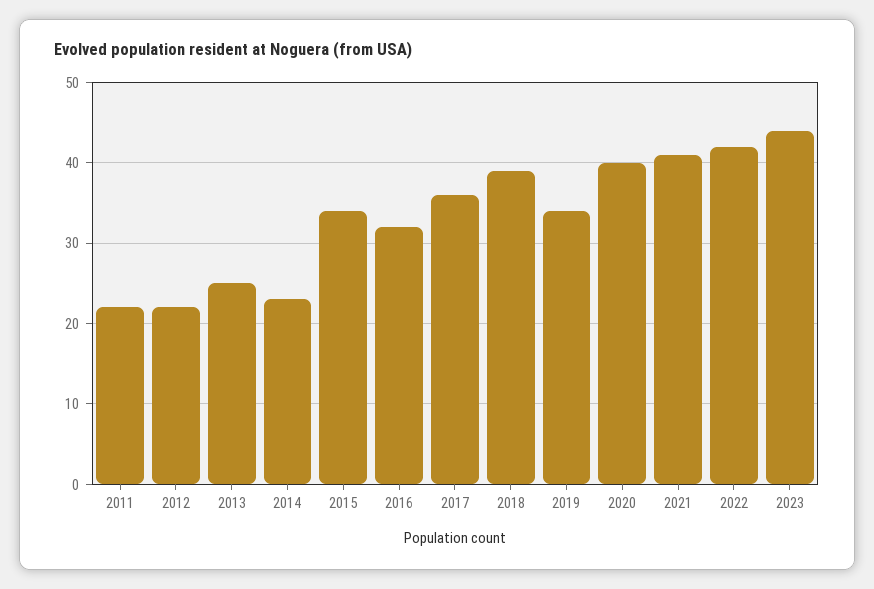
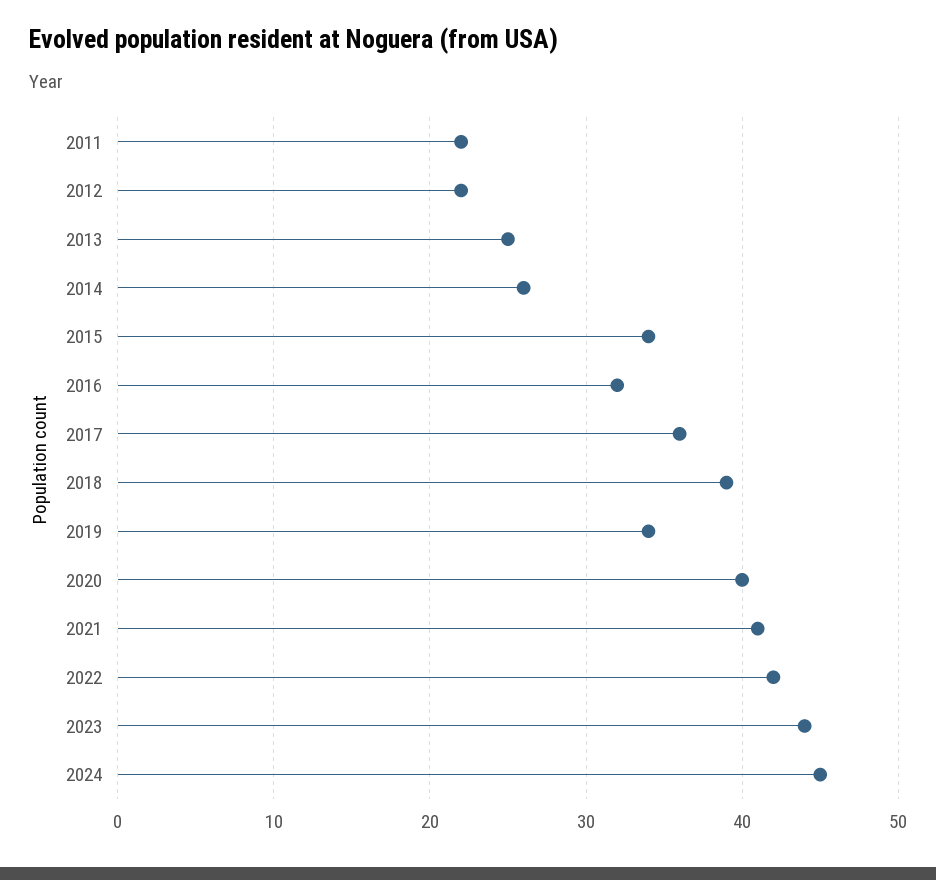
2014: 23 -> 26
2024: none -> 45

